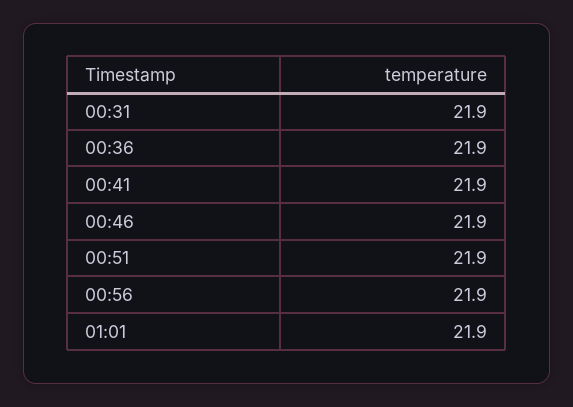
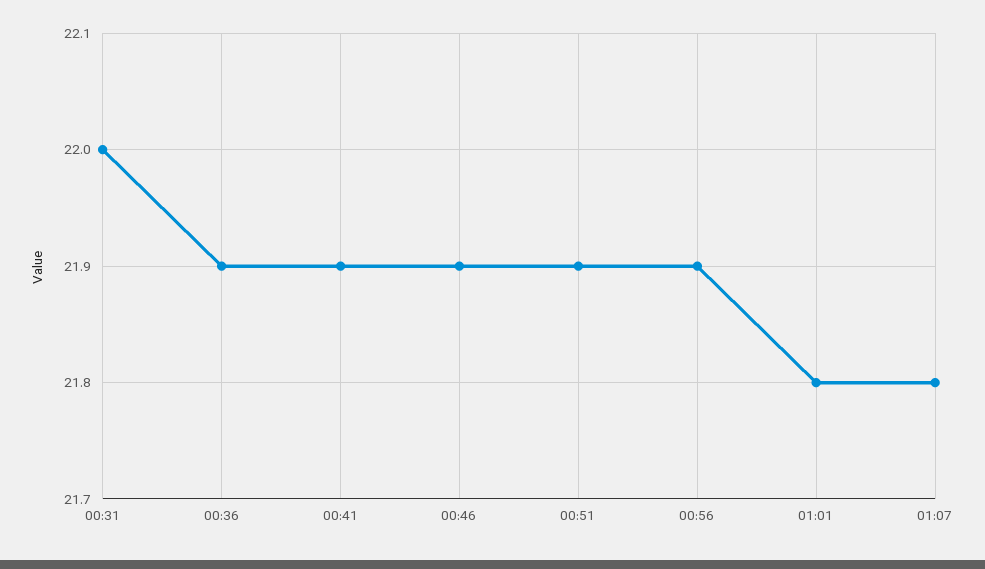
00:31: 21.9 -> 22
01:01: 21.9 -> 21.8
01:07: none -> 21.8

